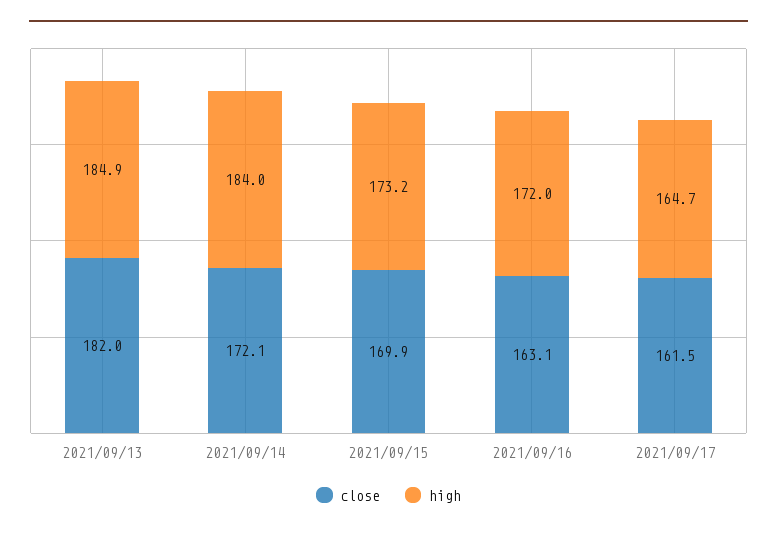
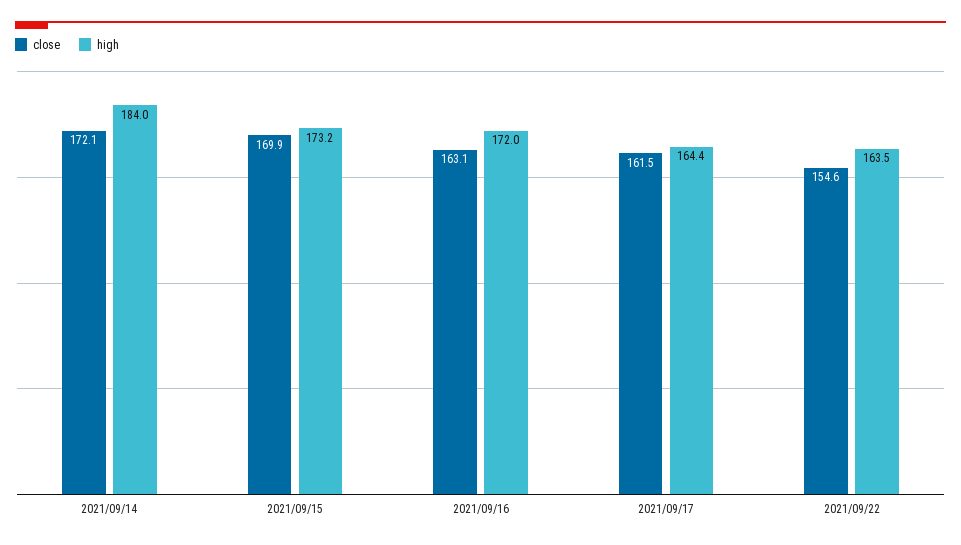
close, 2021/09/13: 182 -> none
high, 2021/09/13: 184.9 -> none
high, 2021/09/17: 164.7 -> 164.4
close, 2021/09/22: none -> 154.6
high, 2021/09/22: none -> 163.5

